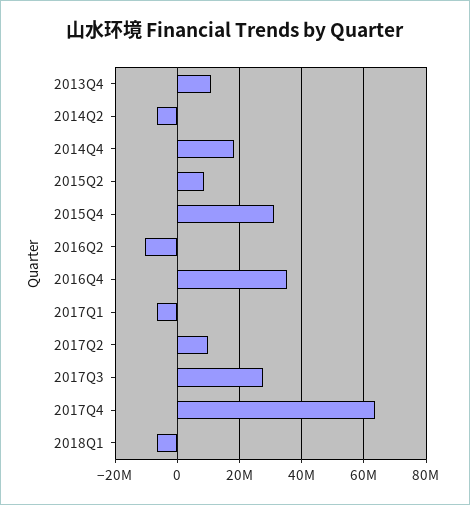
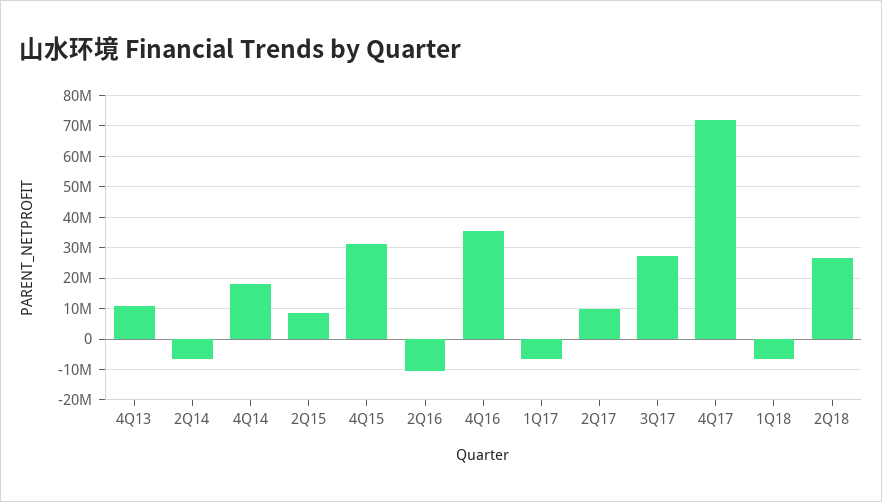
2017Q4: 64000000 -> 72000000
2Q18: none -> 26000000

